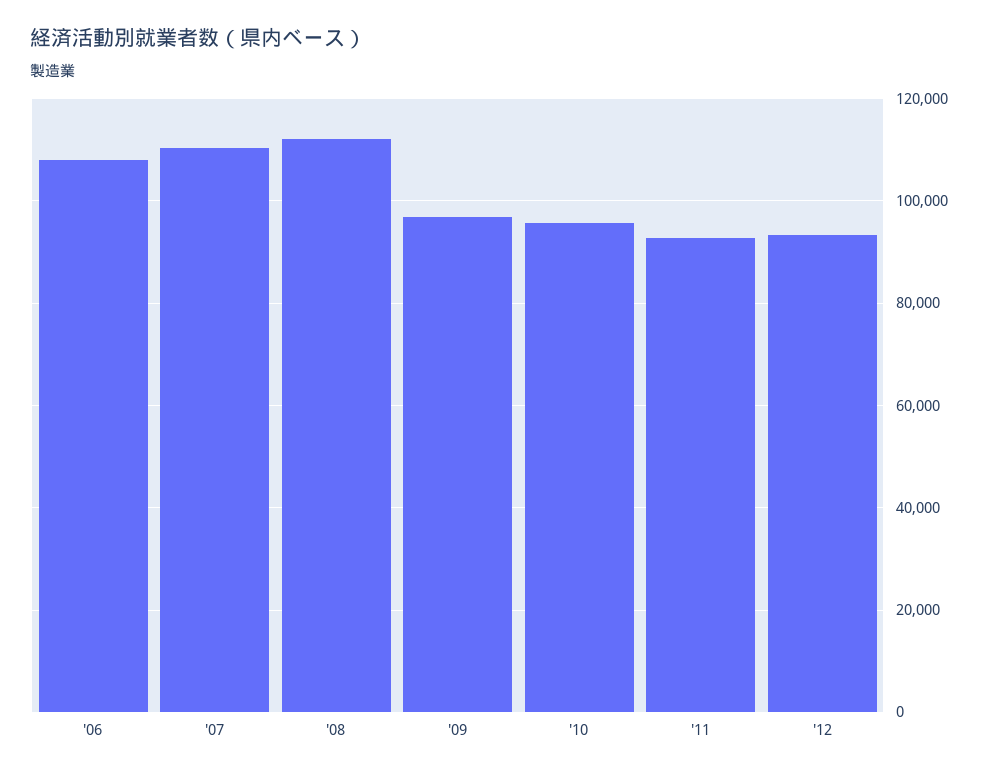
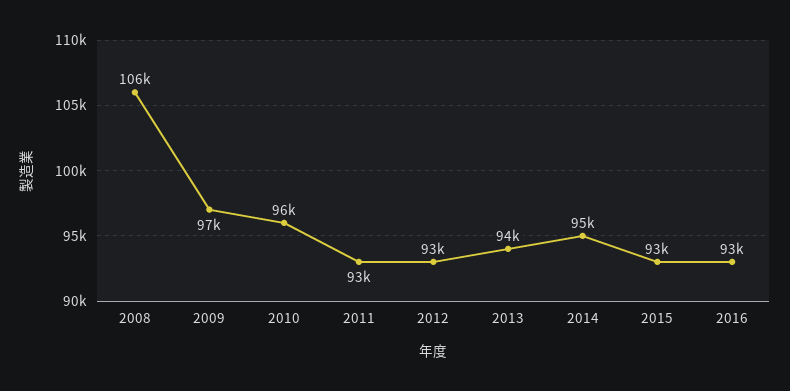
'06: 108000 -> none
'07: 110000 -> none
'08: 112000 -> 106000
2013: none -> 94000
2014: none -> 95000
2015: none -> 93000
2016: none -> 93000

